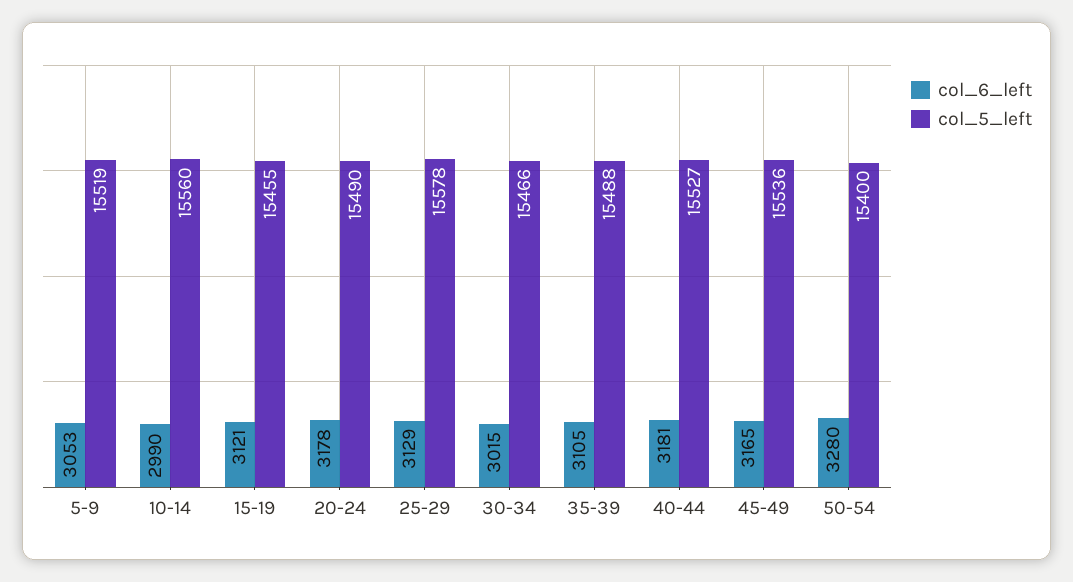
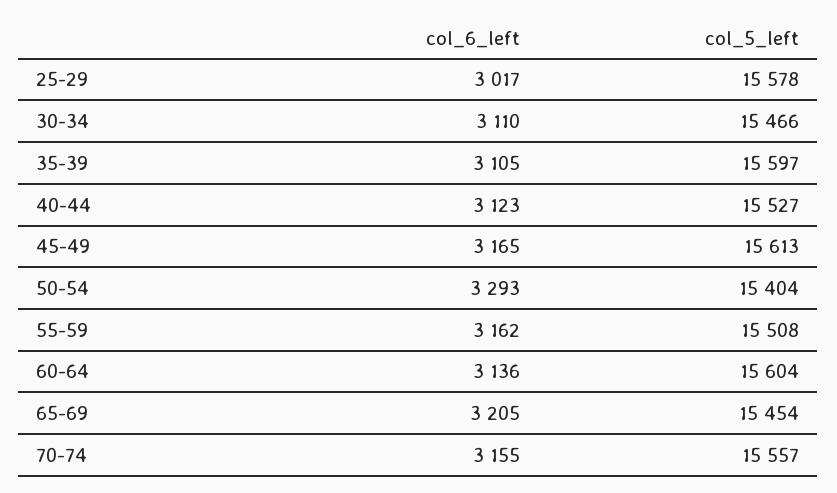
col_6_left, 5-9: 3053 -> none
col_5_left, 5-9: 15519 -> none
col_6_left, 10-14: 2990 -> none
col_5_left, 10-14: 15560 -> none
col_6_left, 15-19: 3121 -> none
col_5_left, 15-19: 15455 -> none
col_6_left, 20-24: 3178 -> none
col_5_left, 20-24: 15490 -> none
col_6_left, 25-29: 3129 -> 3017
col_6_left, 30-34: 3015 -> 3110
col_5_left, 35-39: 15488 -> 15597
col_6_left, 40-44: 3181 -> 3123
col_5_left, 45-49: 15536 -> 15613
col_6_left, 50-54: 3280 -> 3293
col_5_left, 50-54: 15400 -> 15404
col_6_left, 55-59: none -> 3162
col_5_left, 55-59: none -> 15508
col_6_left, 60-64: none -> 3136
col_5_left, 60-64: none -> 15604
col_6_left, 65-69: none -> 3205
col_5_left, 65-69: none -> 15454
col_6_left, 70-74: none -> 3155
col_5_left, 70-74: none -> 15557

